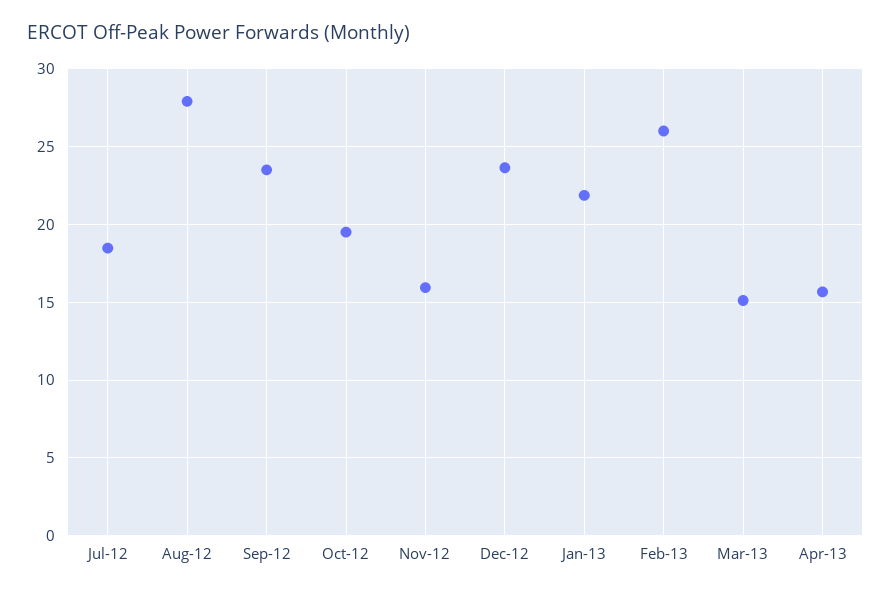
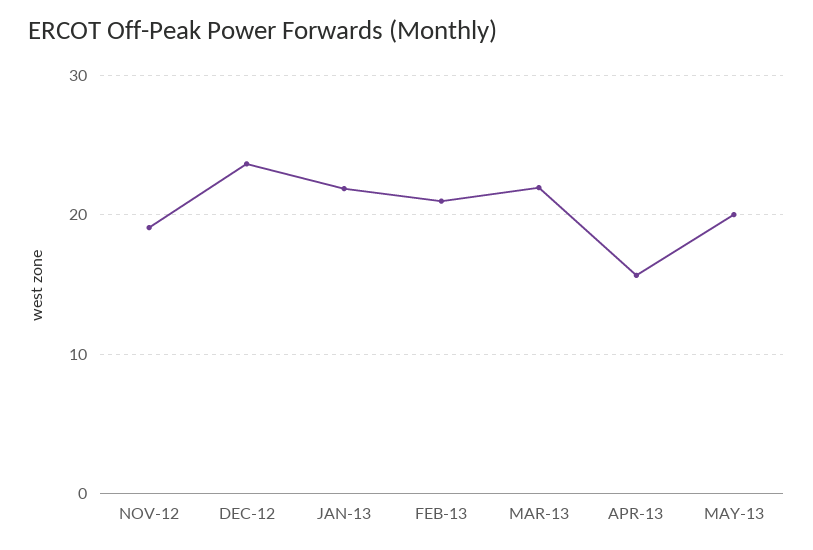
Jul-12: 18.5 -> none
Aug-12: 28 -> none
Sep-12: 23.5 -> none
Oct-12: 19.5 -> none
Nov-12: 16 -> 19
Feb-13: 26 -> 21
Mar-13: 15 -> 22
MAY-13: none -> 20

